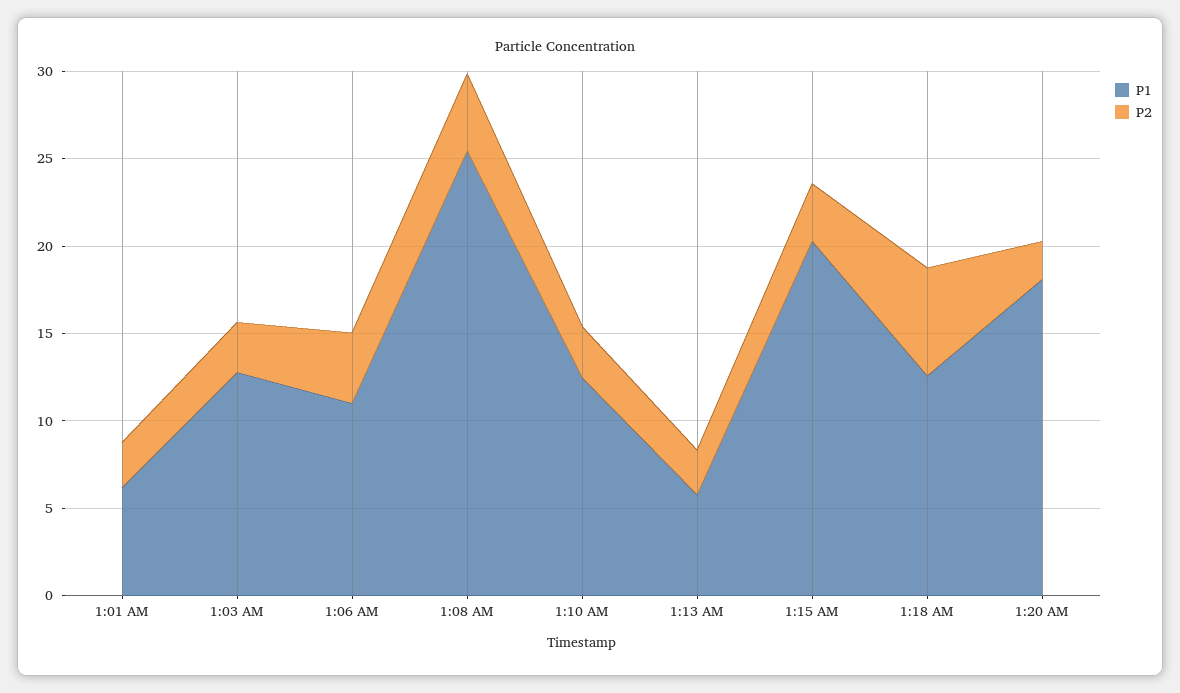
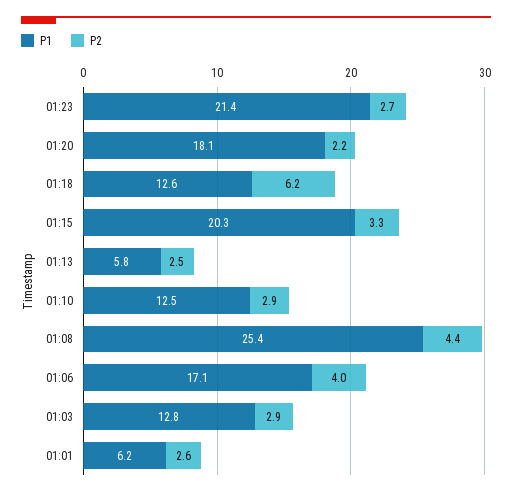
P1, 1:06 AM: 11 -> 17.1
P1, 01:23: none -> 21.4
P2, 01:23: none -> 2.7

